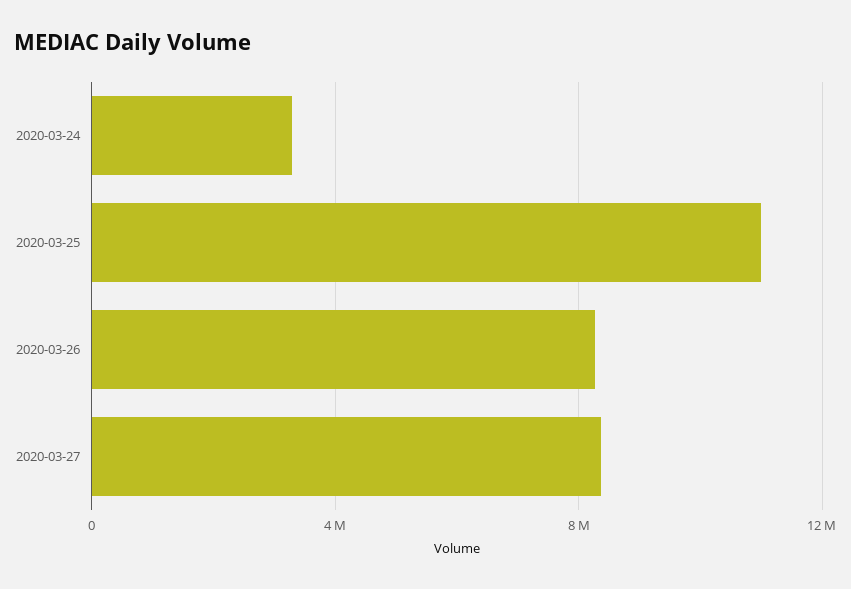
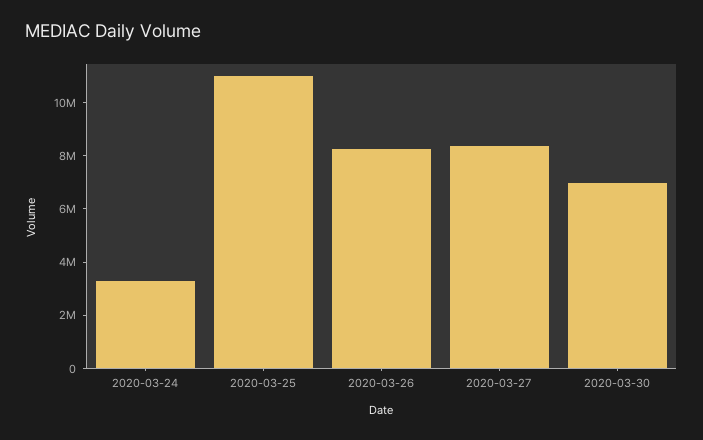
2020-03-30: none -> 7000000

